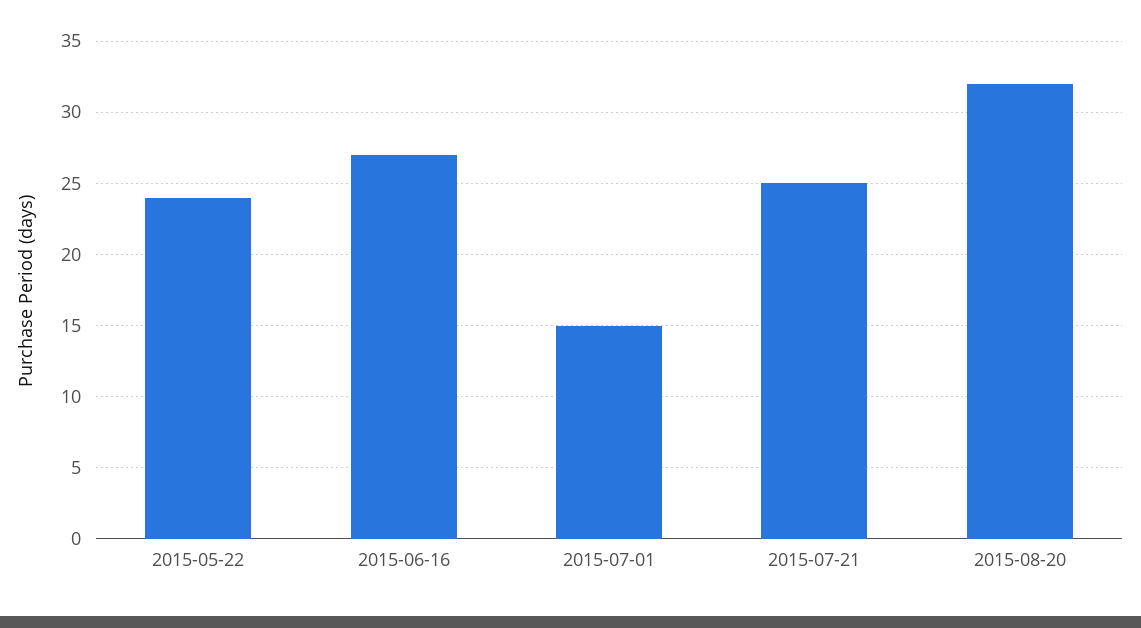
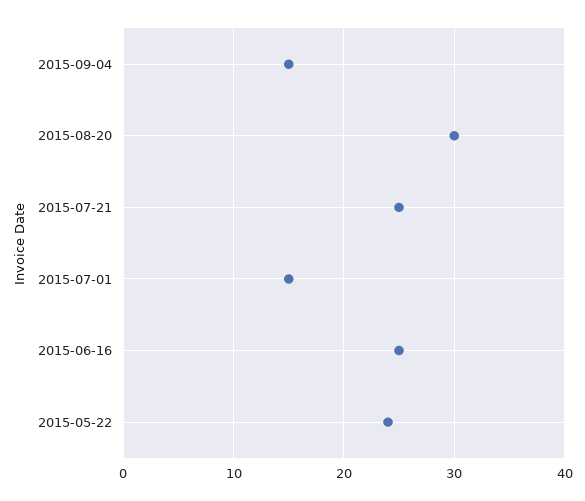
2015-06-16: 27 -> 25
2015-08-20: 32 -> 30
2015-09-04: none -> 15

